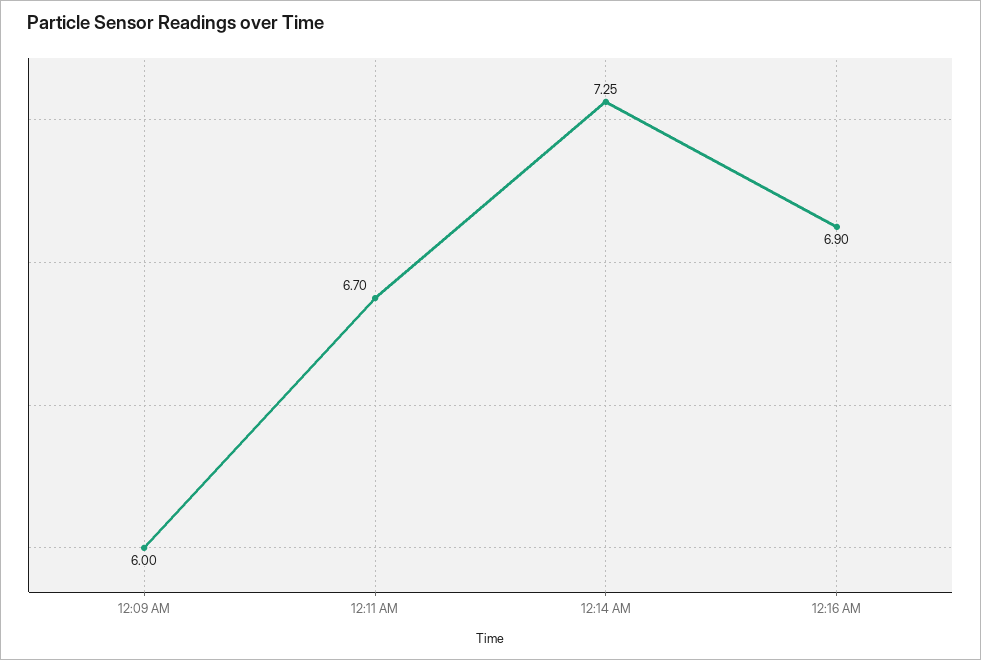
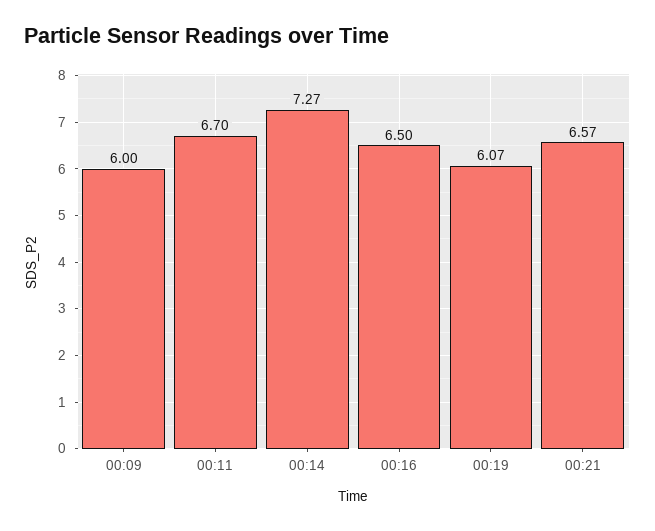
12:14 AM: 7.25 -> 7.27
12:16 AM: 6.9 -> 6.5
00:19: none -> 6.07
00:21: none -> 6.57

